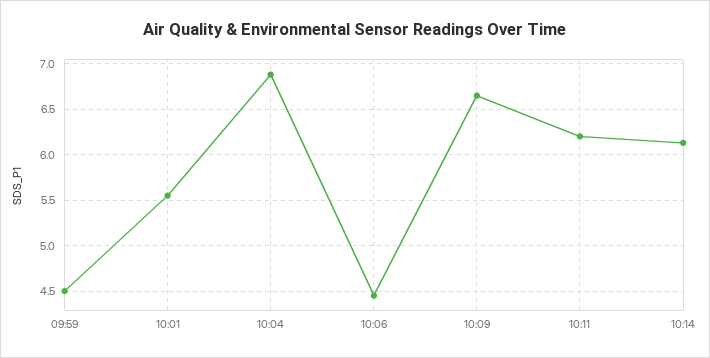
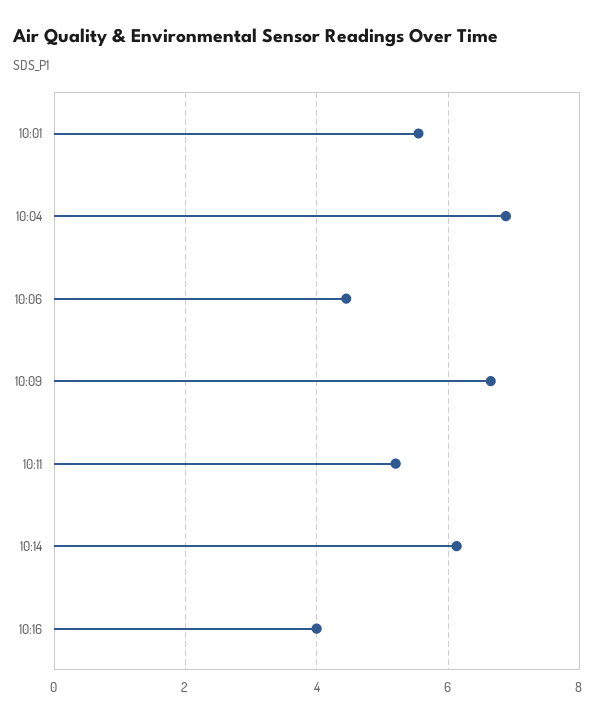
09:59: 4.5 -> none
10:11: 6.2 -> 5.2
10:16: none -> 4

